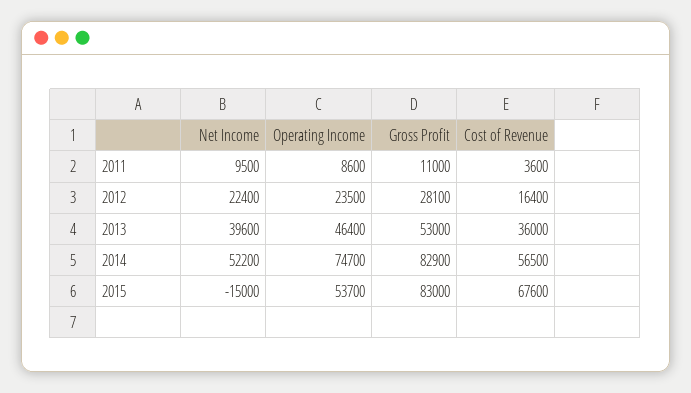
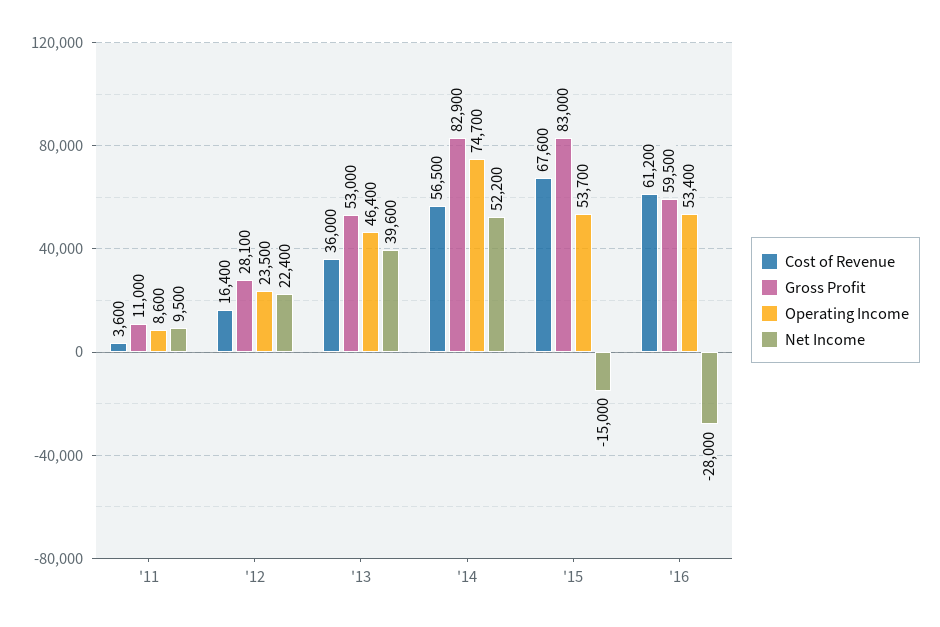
Cost of Revenue, '16: none -> 61200
Gross Profit, '16: none -> 59500
Operating Income, '16: none -> 53400
Net Income, '16: none -> -28000

